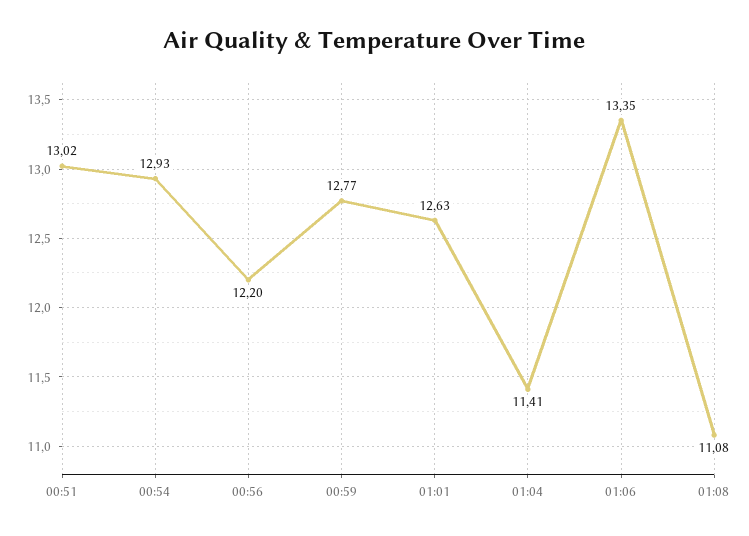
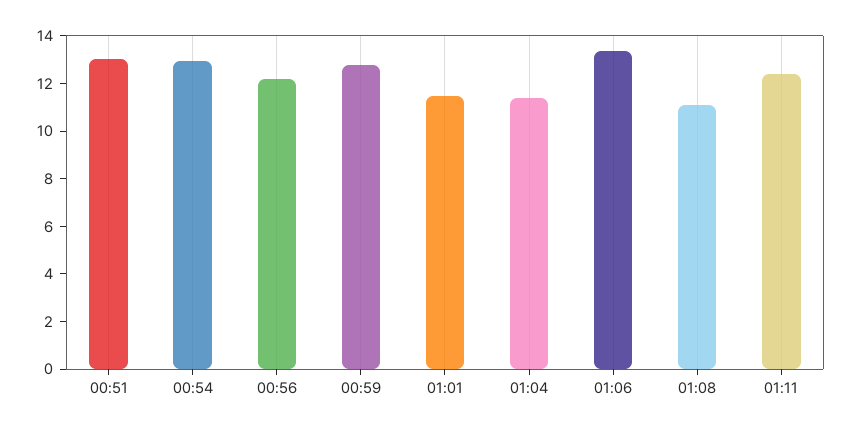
01:01: 12.63 -> 11.5
01:11: none -> 12.5

